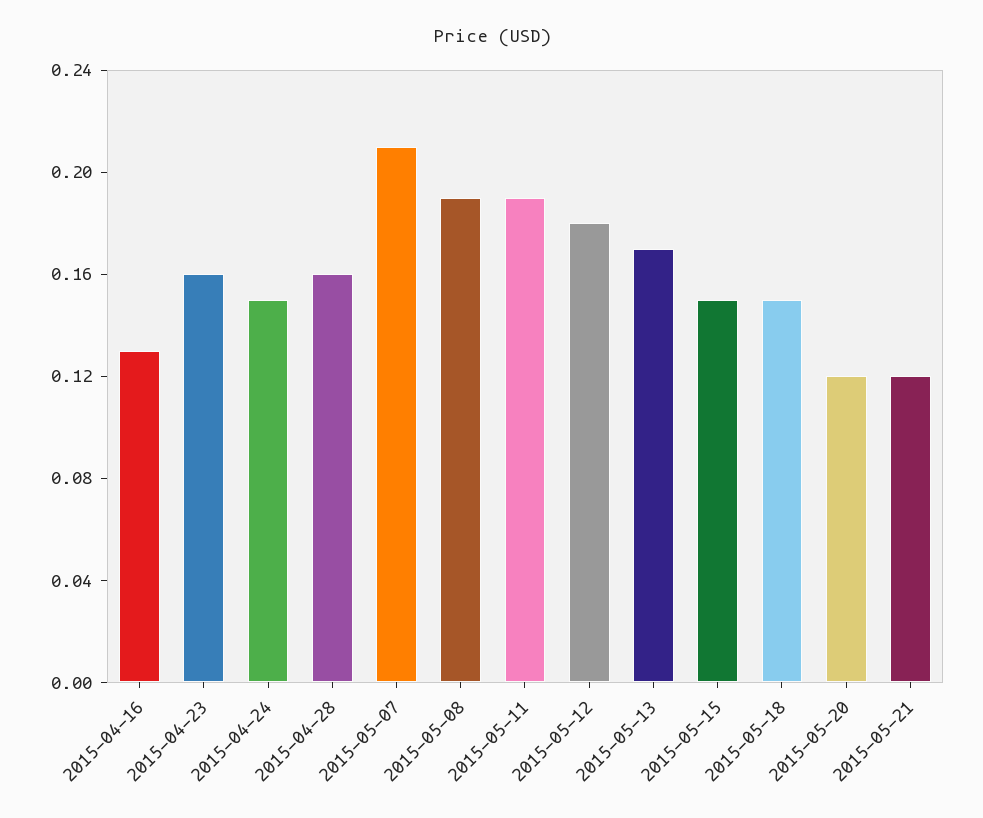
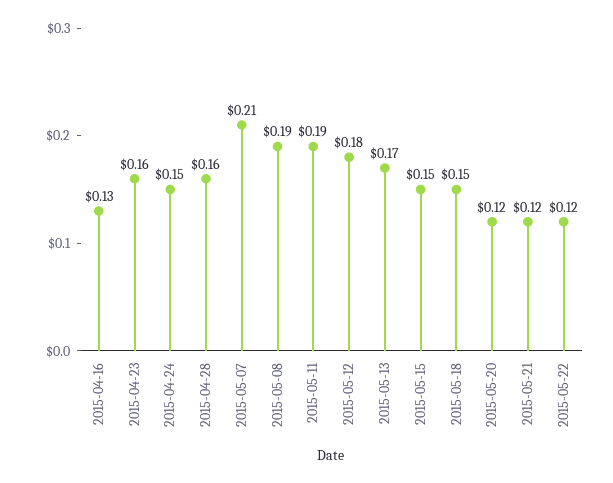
2015-05-22: none -> 0.12

